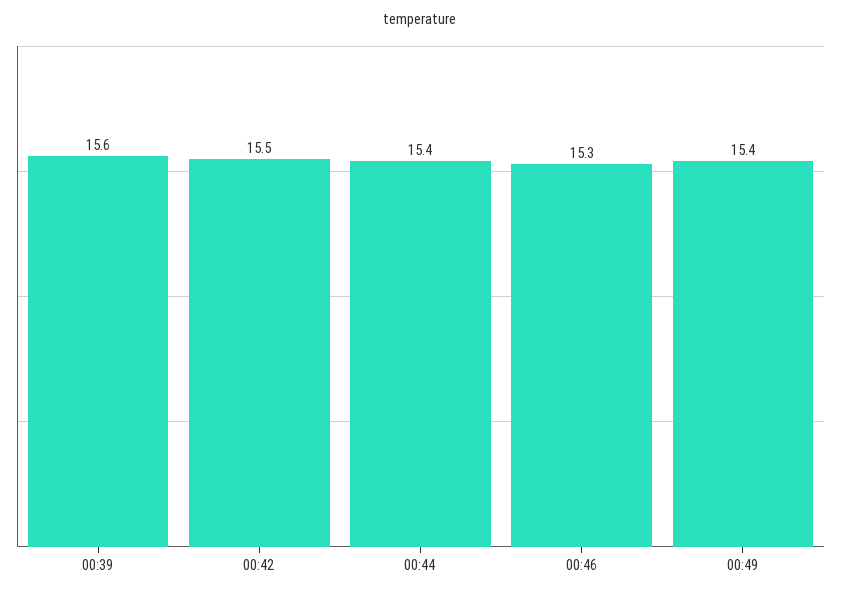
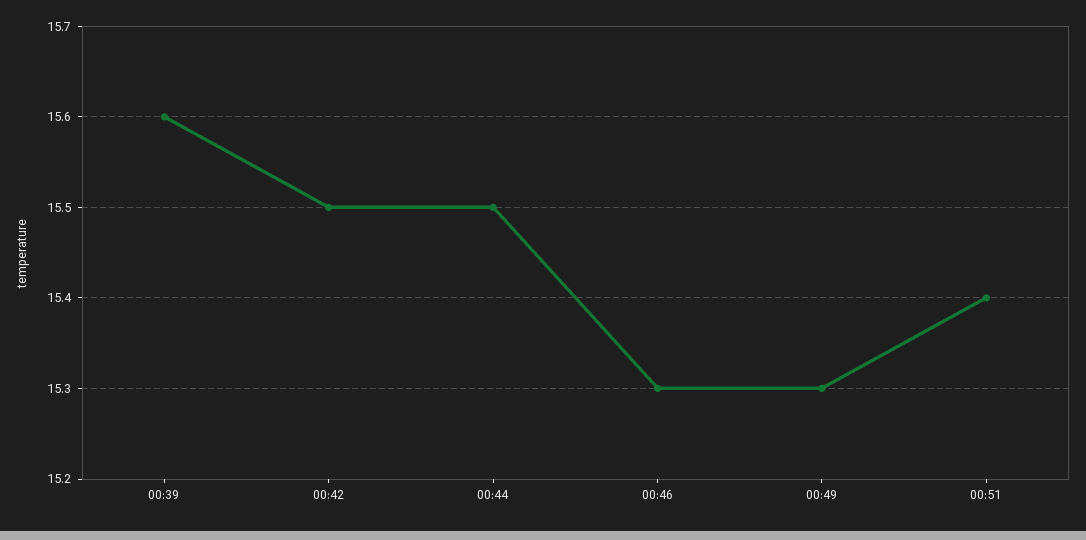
00:44: 15.4 -> 15.5
00:49: 15.4 -> 15.3
00:51: none -> 15.4

